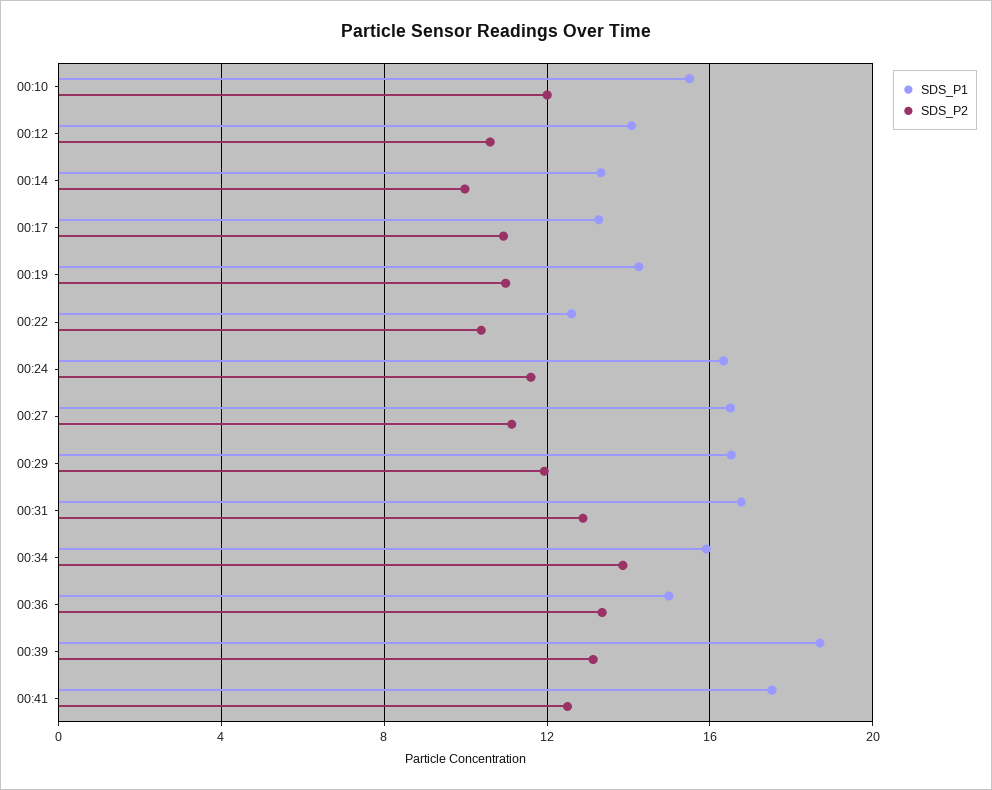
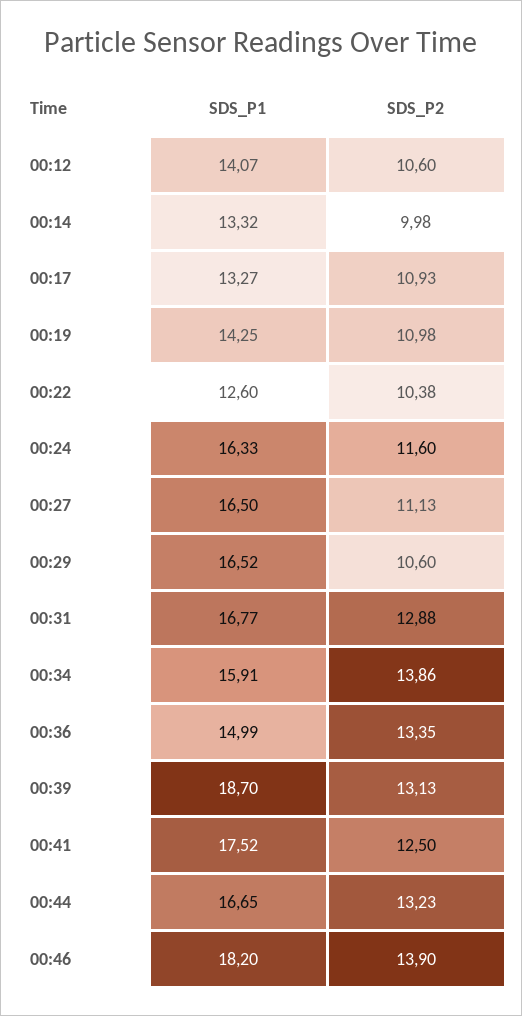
SDS_P1, 00:10: 15.5 -> none
SDS_P2, 00:10: 12 -> none
SDS_P2, 00:29: 12 -> 10.6
SDS_P1, 00:44: none -> 16.65
SDS_P2, 00:44: none -> 13.23
SDS_P1, 00:46: none -> 18.2
SDS_P2, 00:46: none -> 13.9

